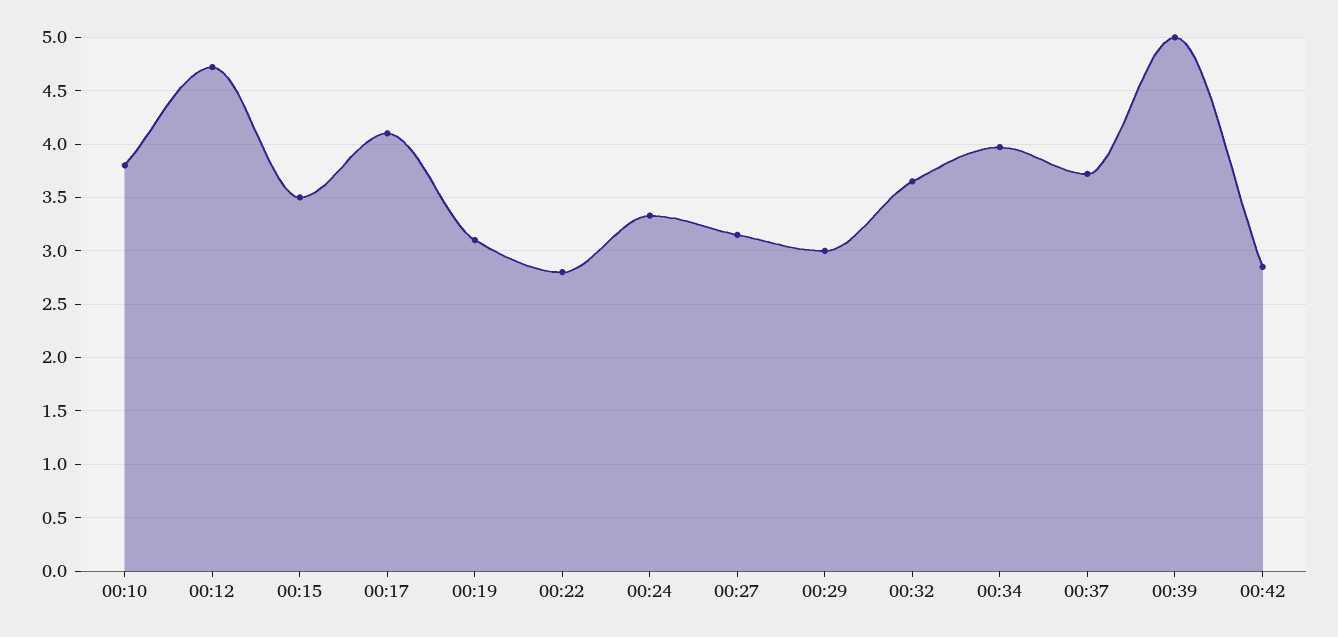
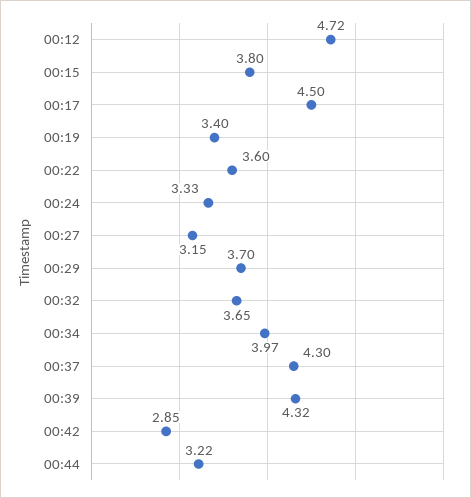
00:10: 3.8 -> none
00:15: 3.5 -> 3.8
00:17: 4.1 -> 4.5
00:19: 3.1 -> 3.4
00:22: 2.8 -> 3.6
00:29: 3 -> 3.7
00:37: 3.7 -> 4.3
00:39: 5 -> 4.32
00:44: none -> 3.22

